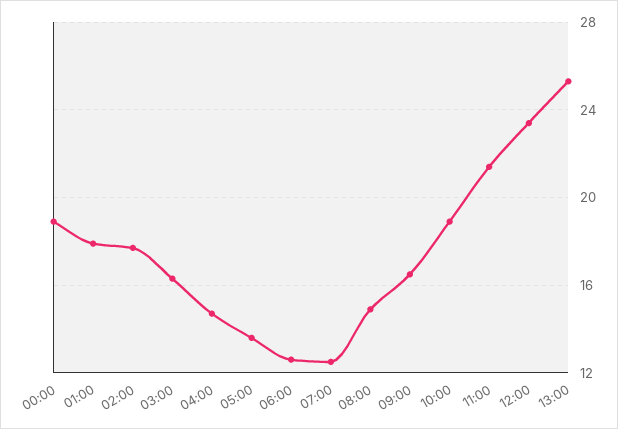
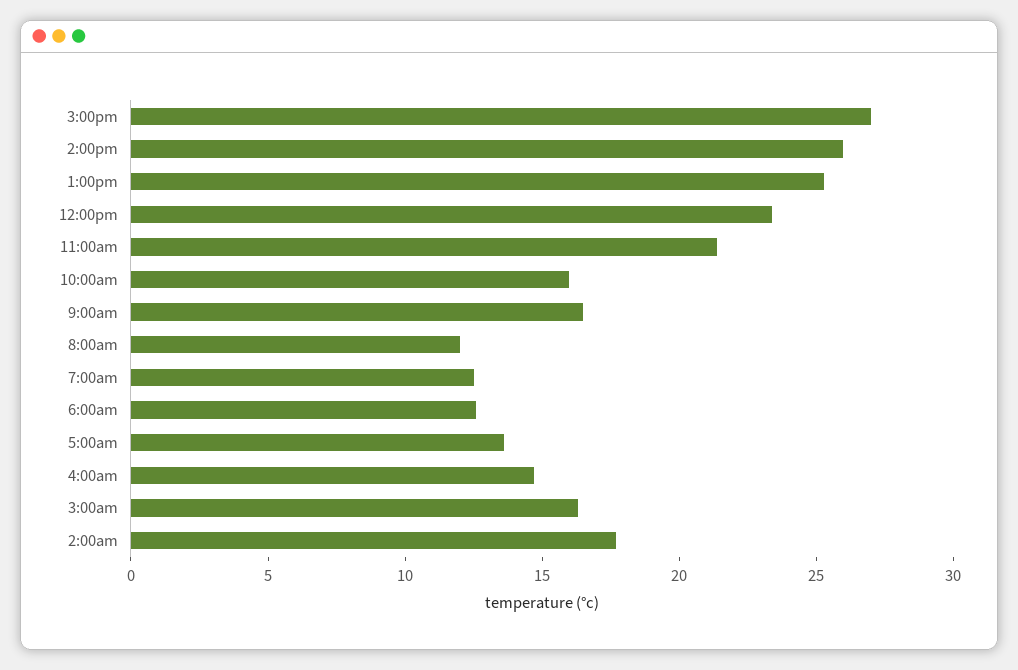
00:00: 19 -> none
01:00: 18 -> none
08:00: 15 -> 12
10:00: 19 -> 16
3:00pm: none -> 27
2:00pm: none -> 26

